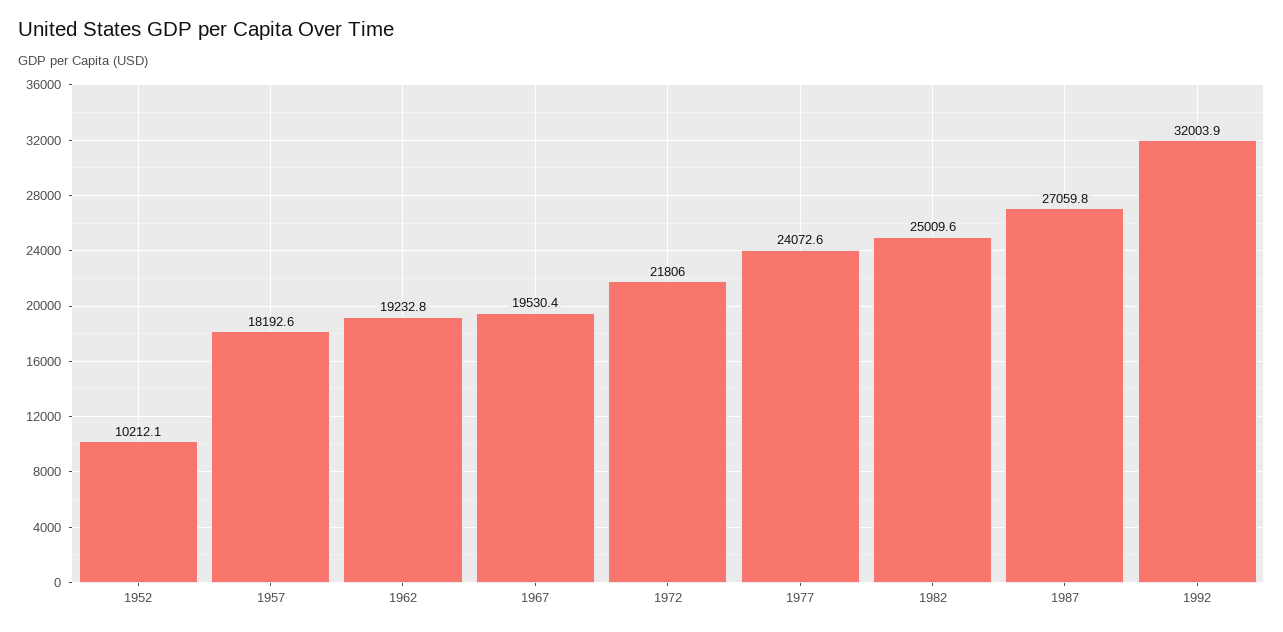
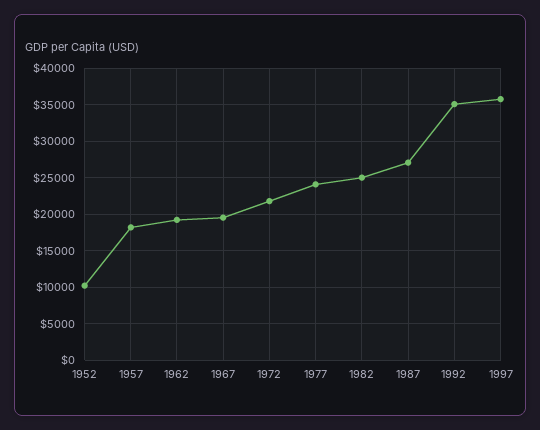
1992: 32003.9 -> 35000
1997: none -> 36000

